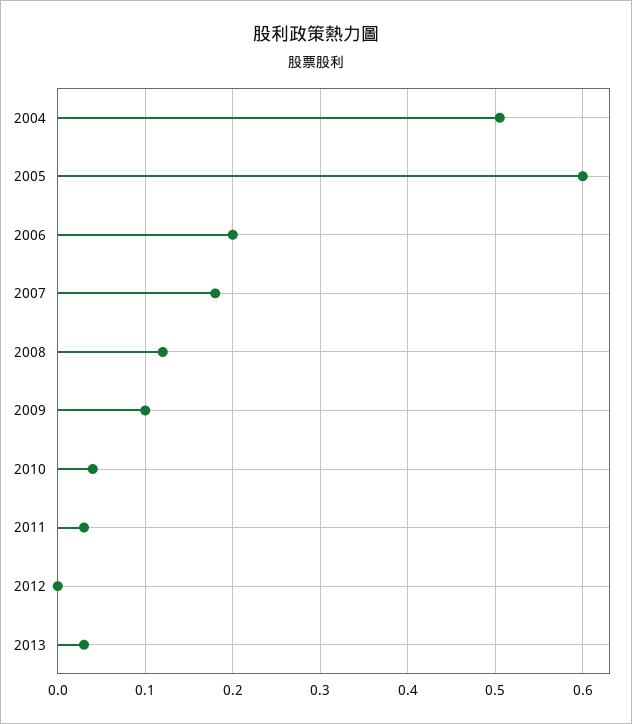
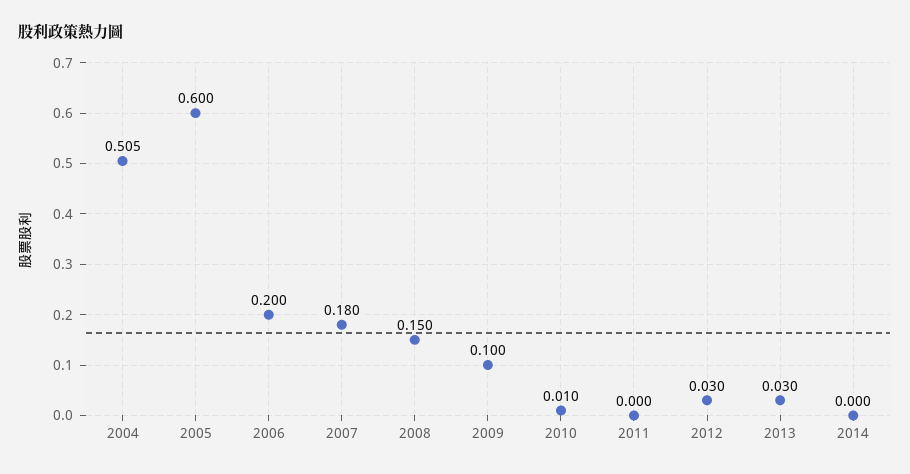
2008: 0.12 -> 0.15
2010: 0.04 -> 0.01
2011: 0.03 -> 0
2012: 0 -> 0.03
2014: none -> 0

